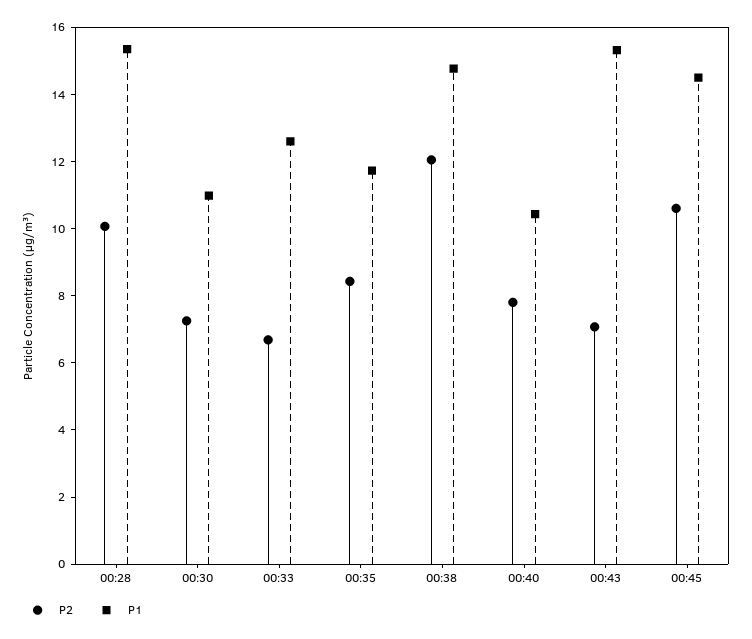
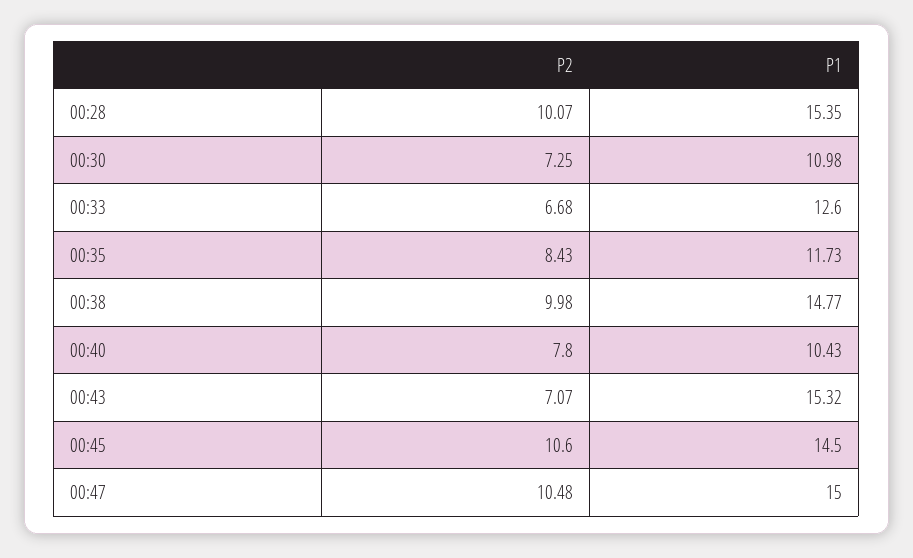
P2, 00:38: 12 -> 9.98
P2, 00:47: none -> 10.48
P1, 00:47: none -> 15

